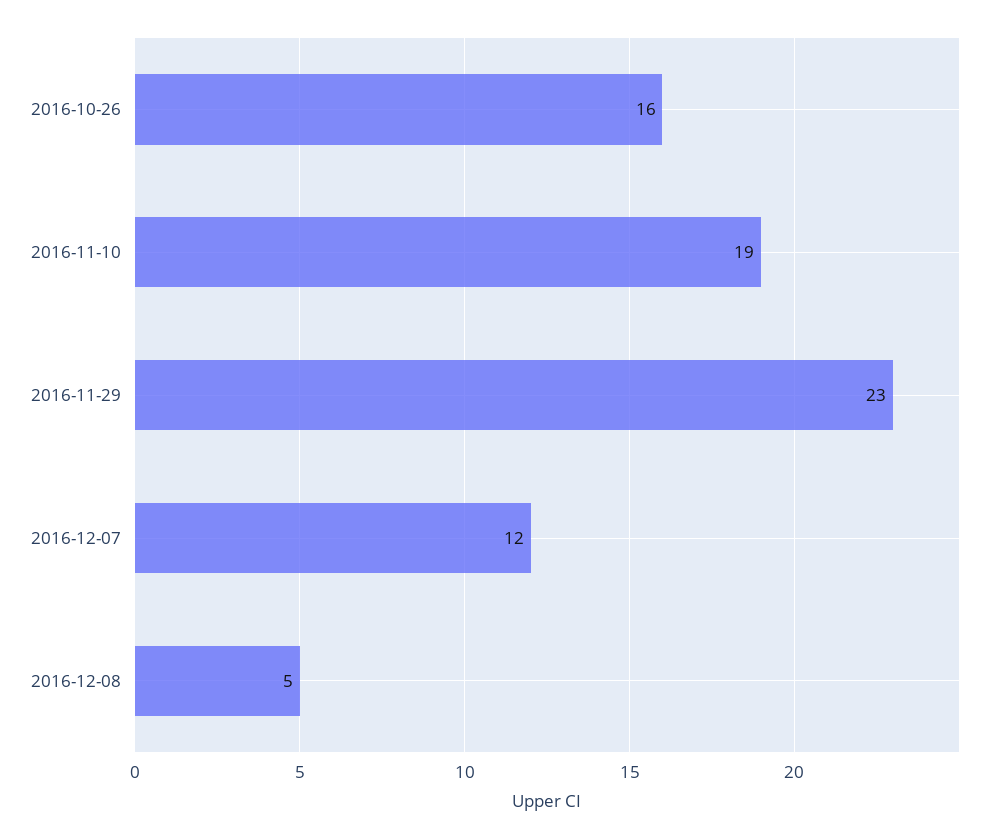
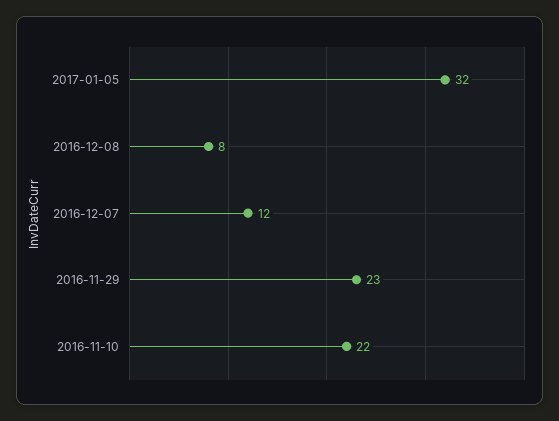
2016-10-26: 16 -> none
2016-11-10: 19 -> 22
2016-12-08: 5 -> 8
2017-01-05: none -> 32

